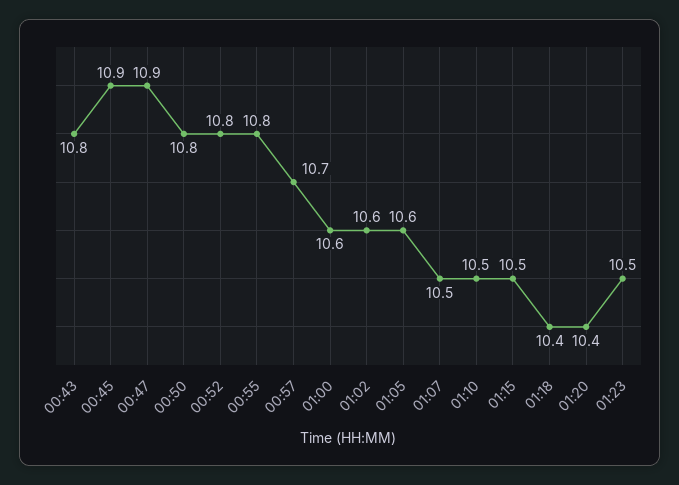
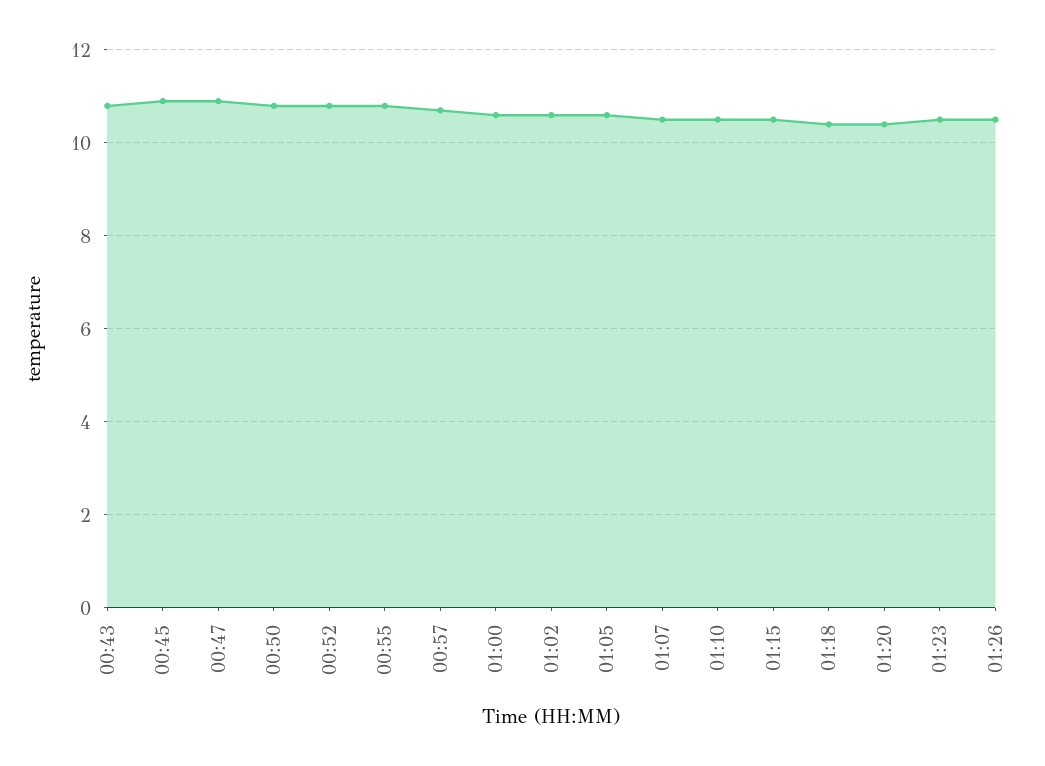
01:26: none -> 10.5

